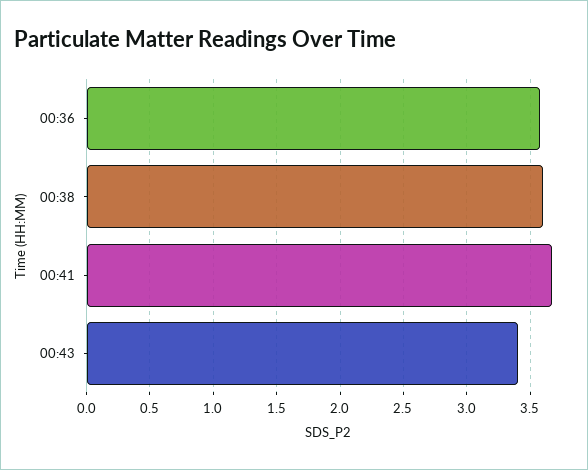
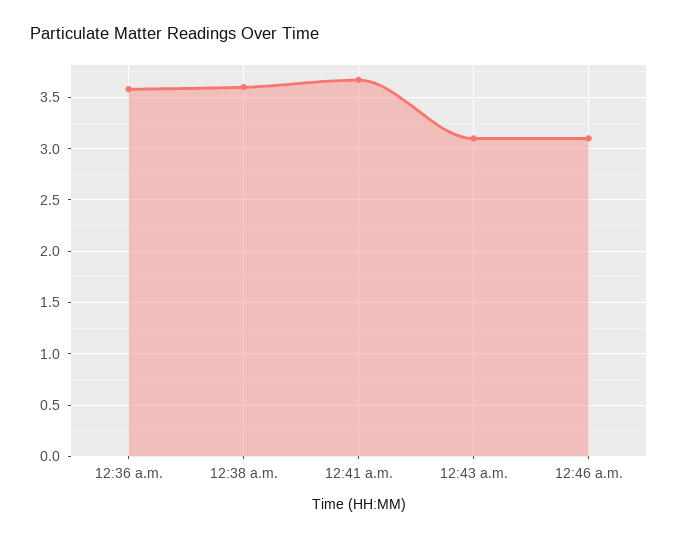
00:43: 3.4 -> 3.1
12:46 a.m.: none -> 3.1

